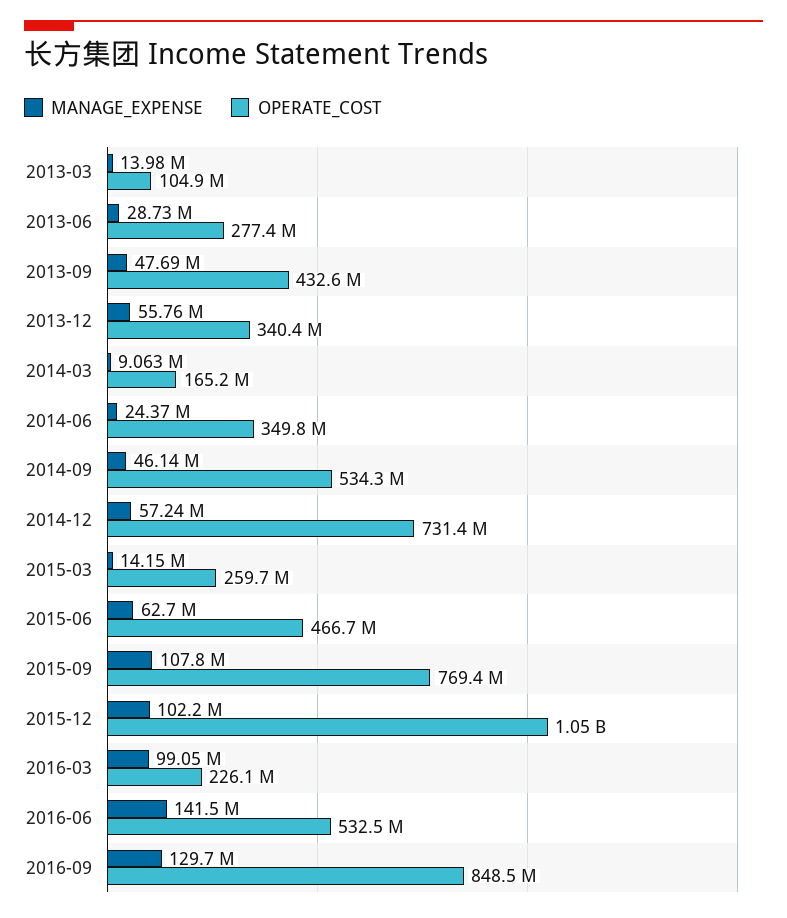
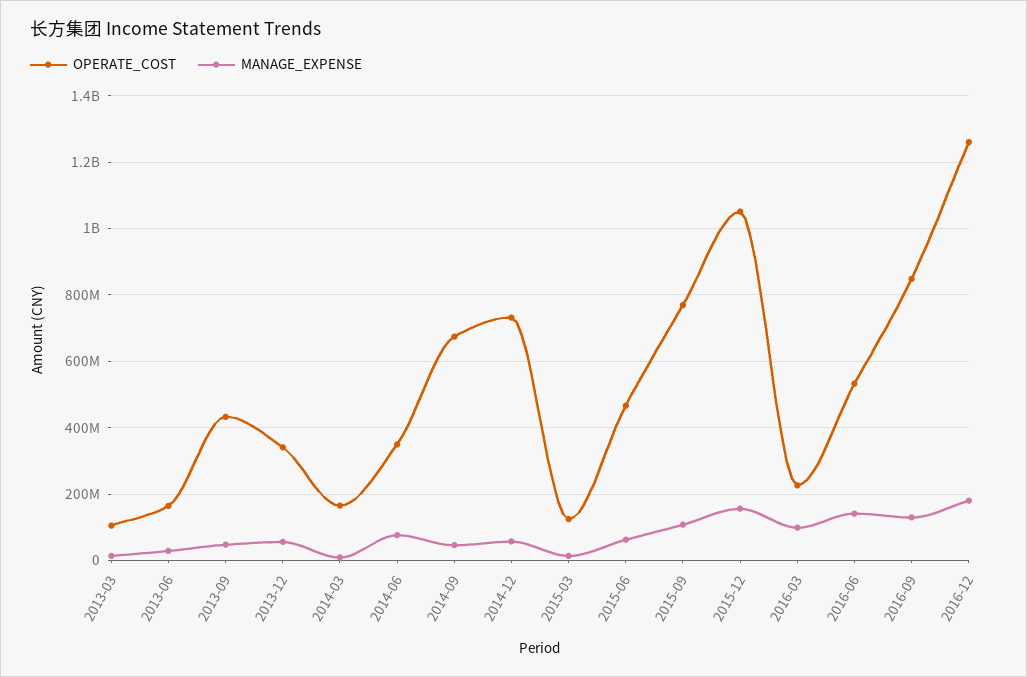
OPERATE_COST, 2013-06: 277400000 -> 160000000
MANAGE_EXPENSE, 2014-06: 24370000 -> 80000000
OPERATE_COST, 2014-09: 534300000 -> 680000000
OPERATE_COST, 2015-03: 259700000 -> 120000000
MANAGE_EXPENSE, 2015-12: 102200000 -> 160000000
OPERATE_COST, 2016-12: none -> 1260000000
MANAGE_EXPENSE, 2016-12: none -> 180000000

